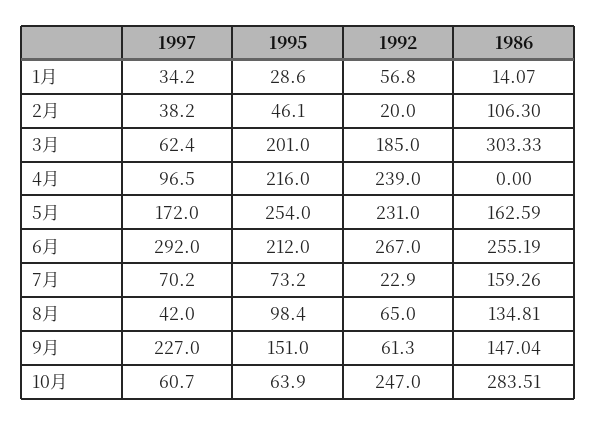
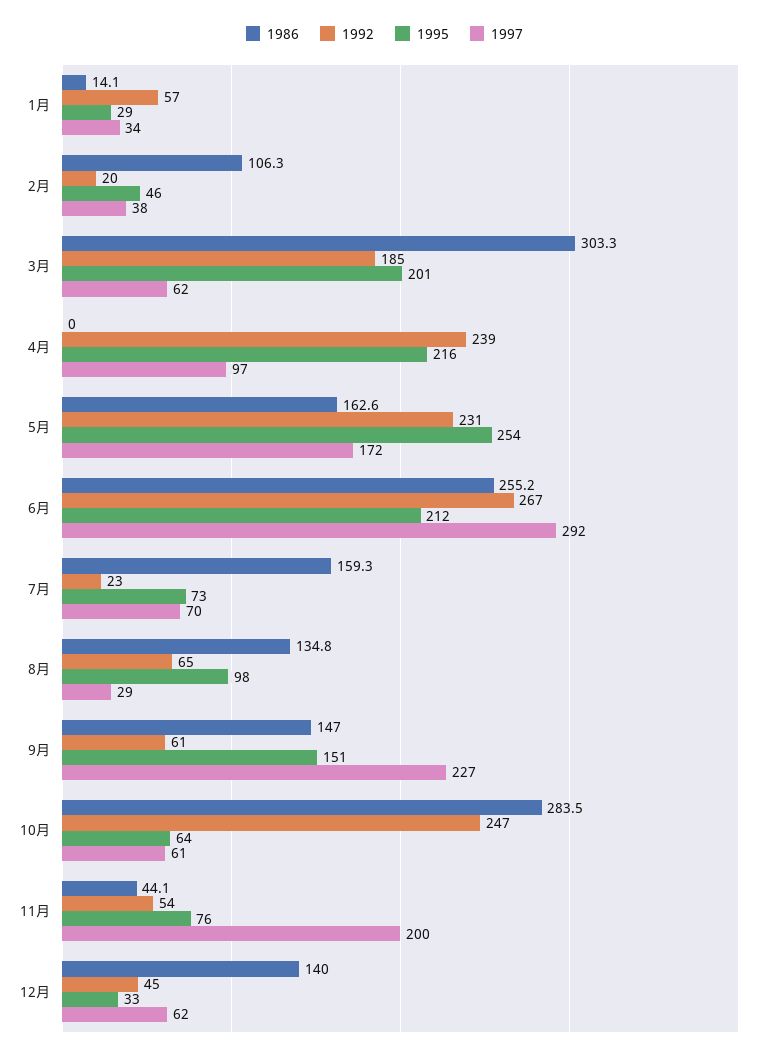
1997, 8月: 42 -> 29
1986, 11月: none -> 44.1
1992, 11月: none -> 54
1995, 11月: none -> 76
1997, 11月: none -> 200
1986, 12月: none -> 140
1992, 12月: none -> 45
1995, 12月: none -> 33
1997, 12月: none -> 62

